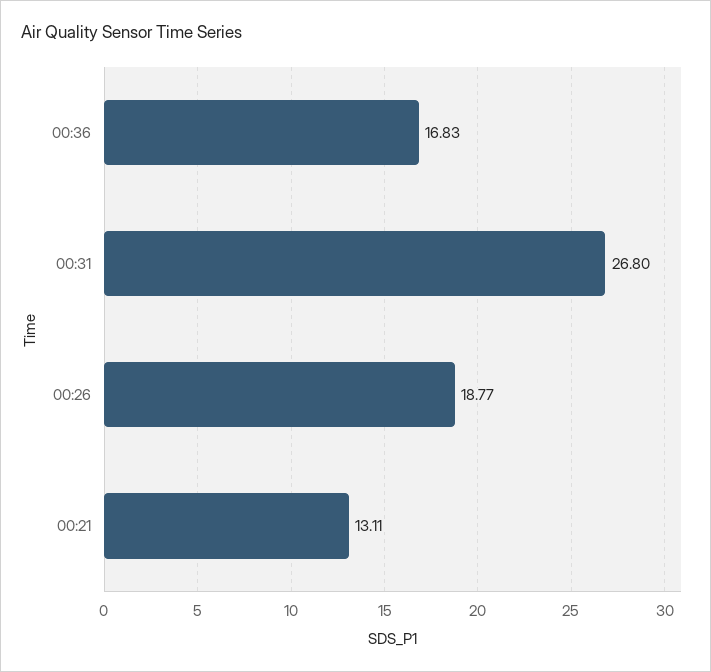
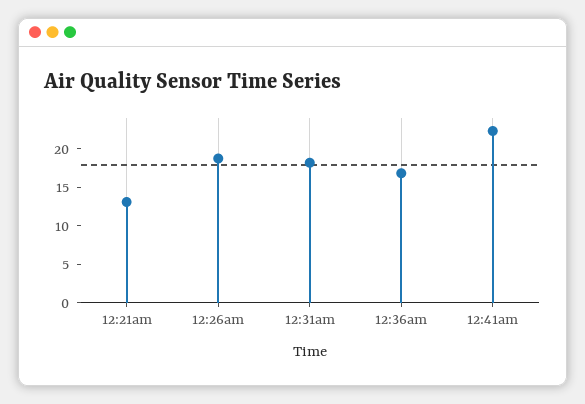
00:31: 26.8 -> 17.5
12:41am: none -> 22.5

